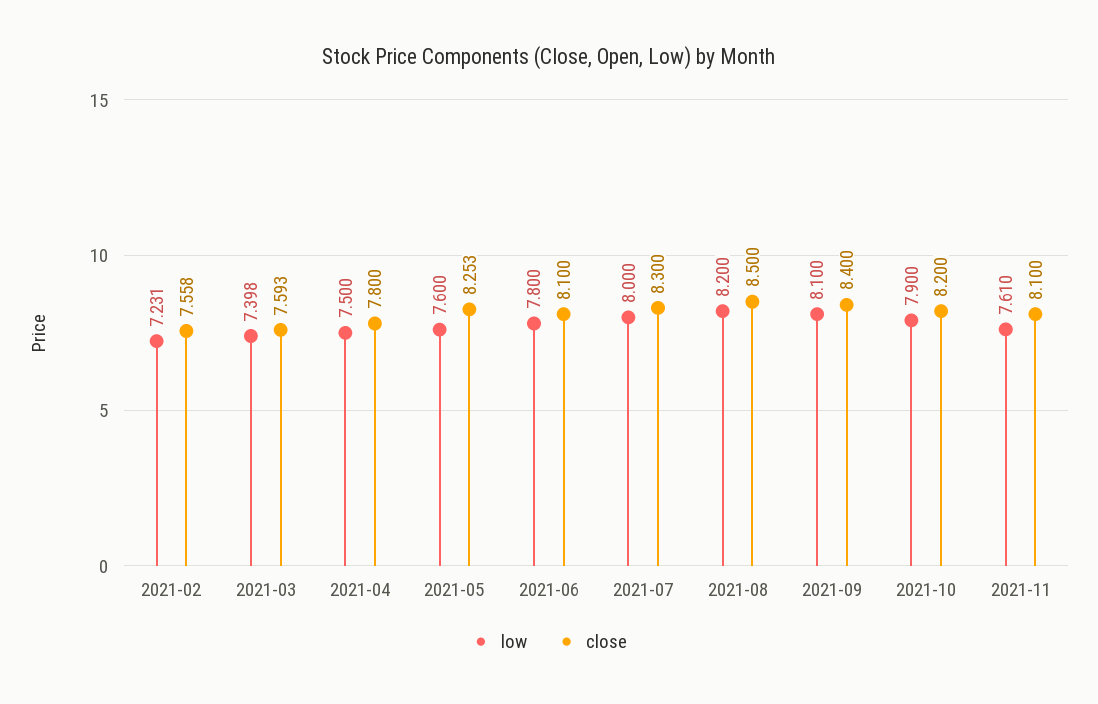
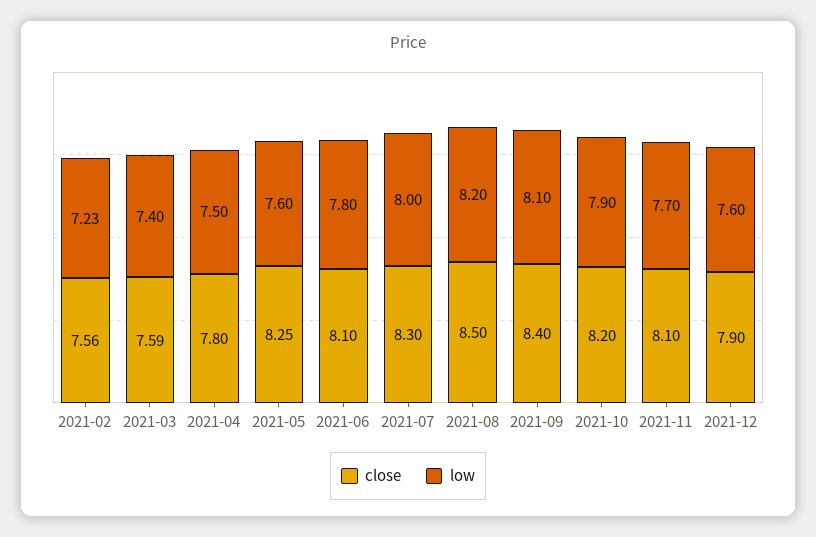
low, 2021-11: 7.61 -> 7.7
close, 2021-12: none -> 7.9
low, 2021-12: none -> 7.6

